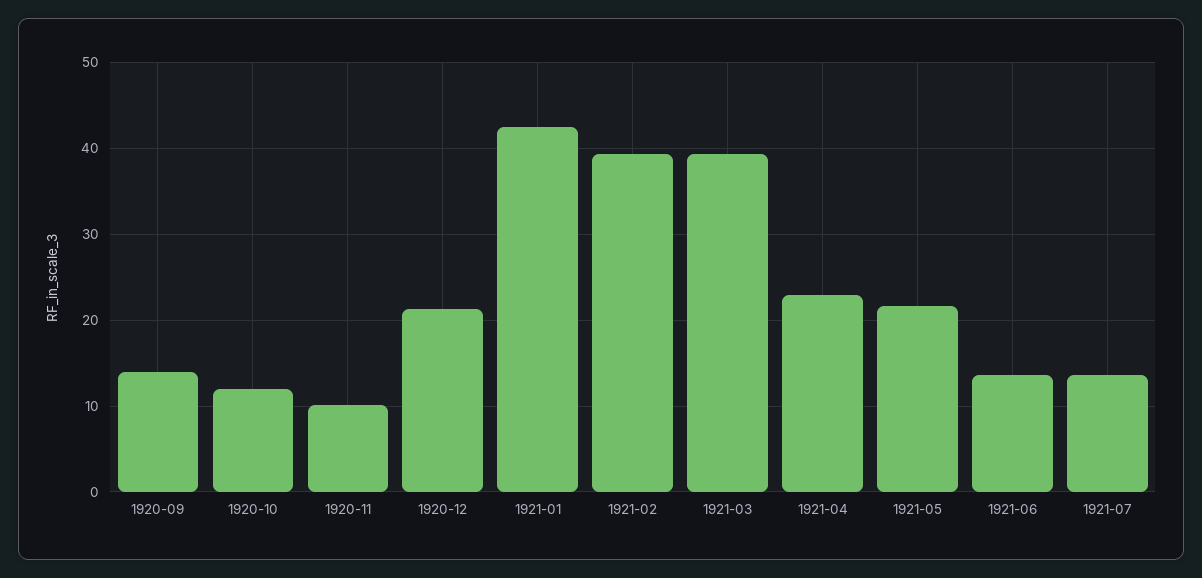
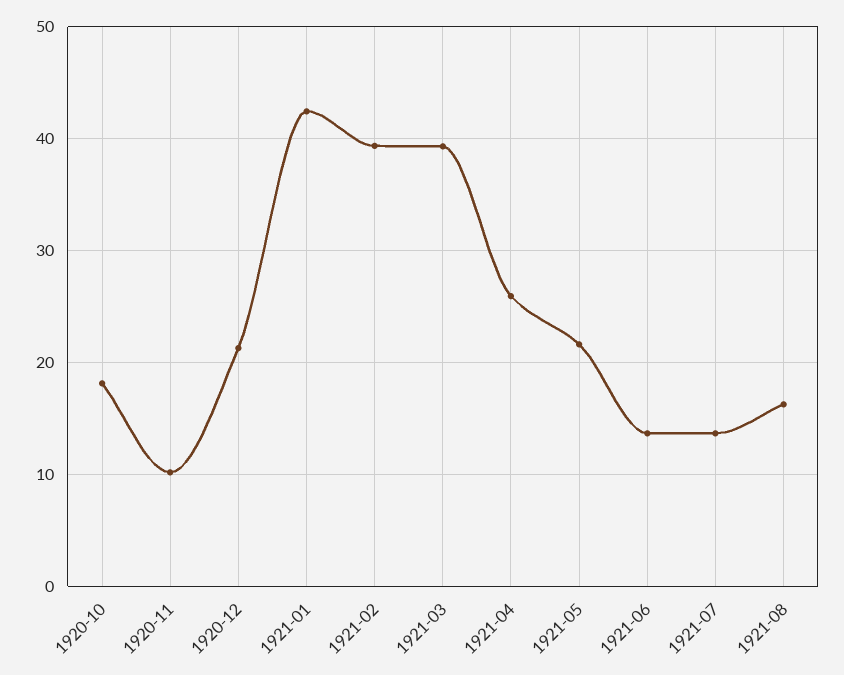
1920-09: 14 -> none
1920-10: 12 -> 18
1921-04: 23 -> 26
1921-08: none -> 16

